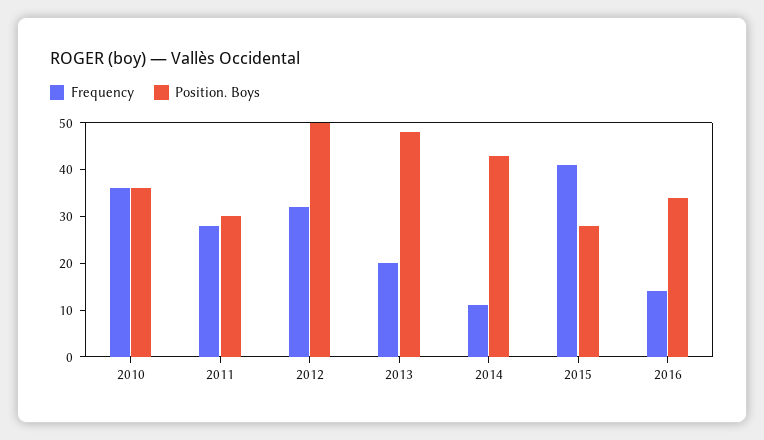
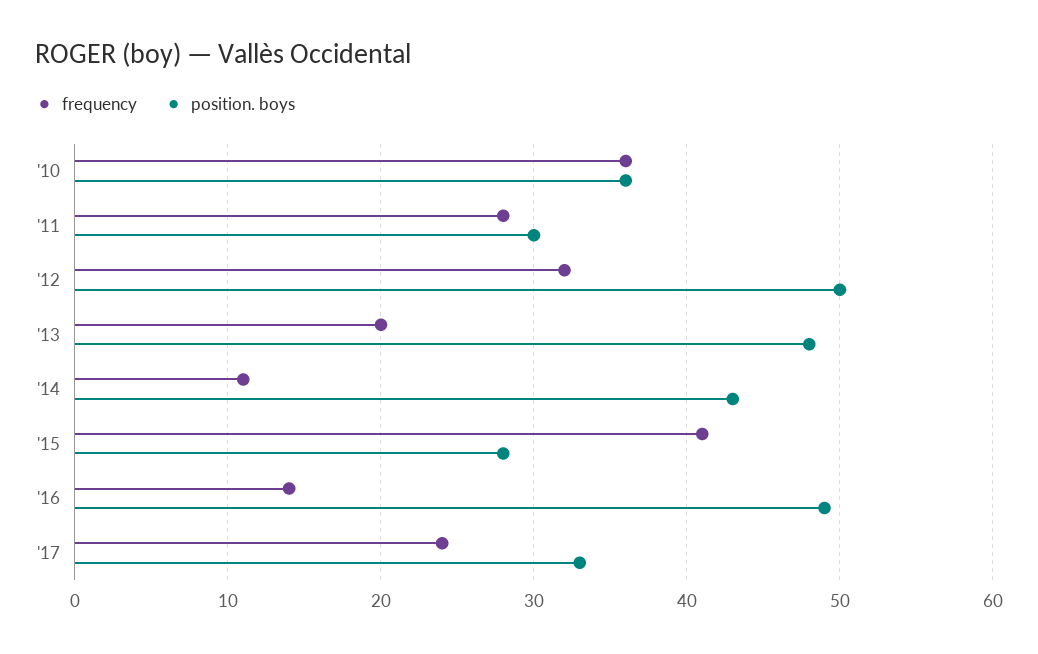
Position. Boys, 2016: 35 -> 49
Frequency, '17: none -> 24
Position. Boys, '17: none -> 33

